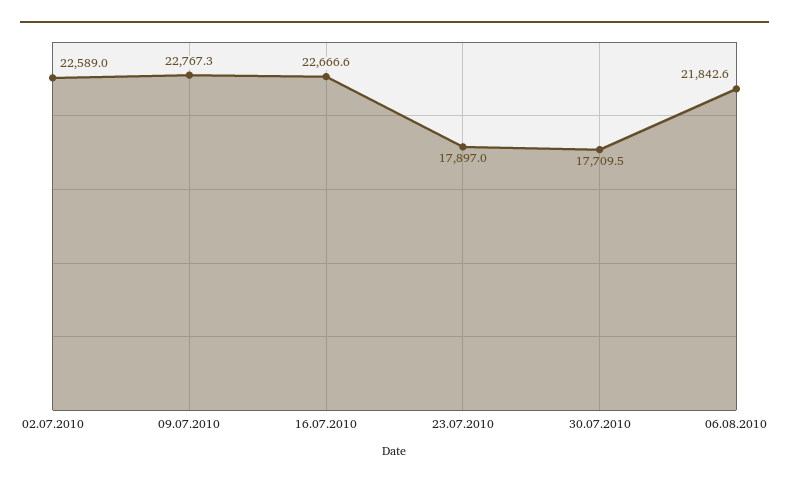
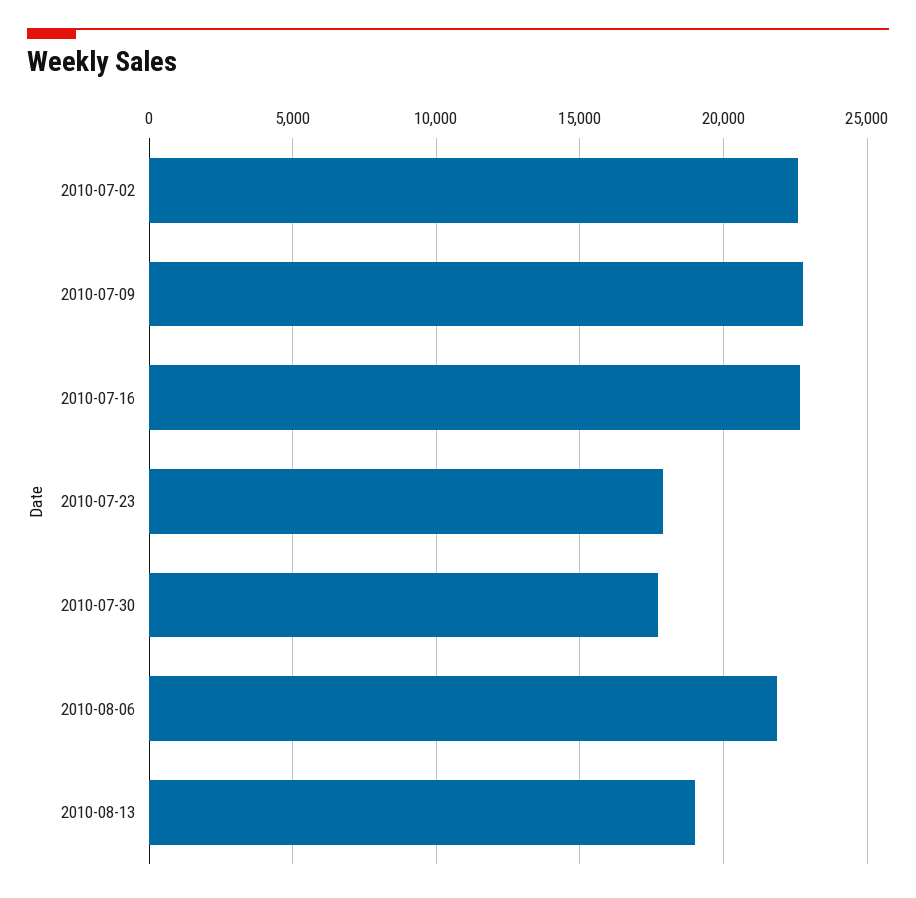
2010-08-13: none -> 19000

